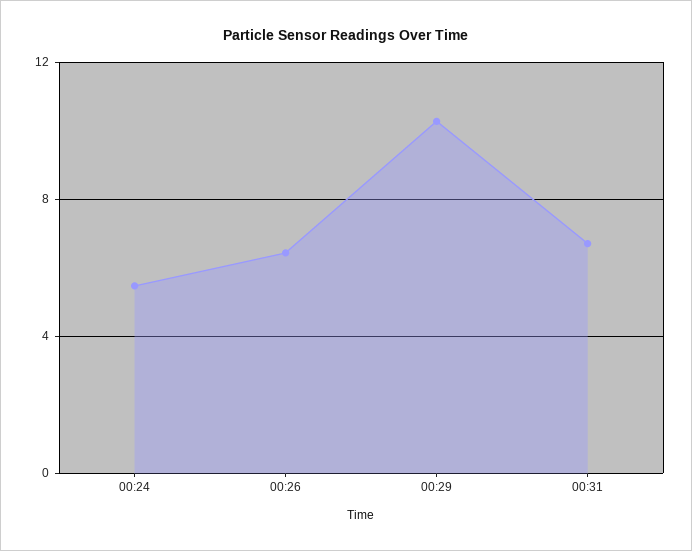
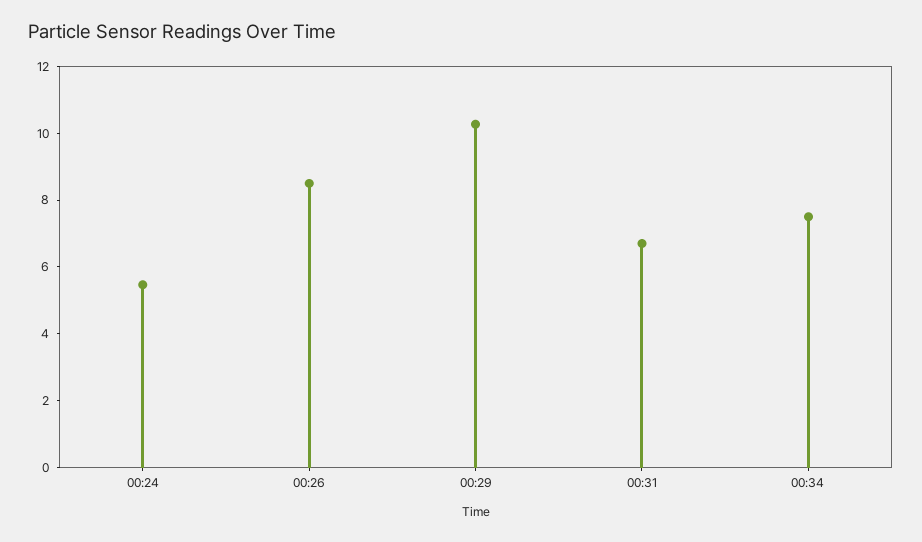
00:26: 6.5 -> 8.5
00:34: none -> 7.5

